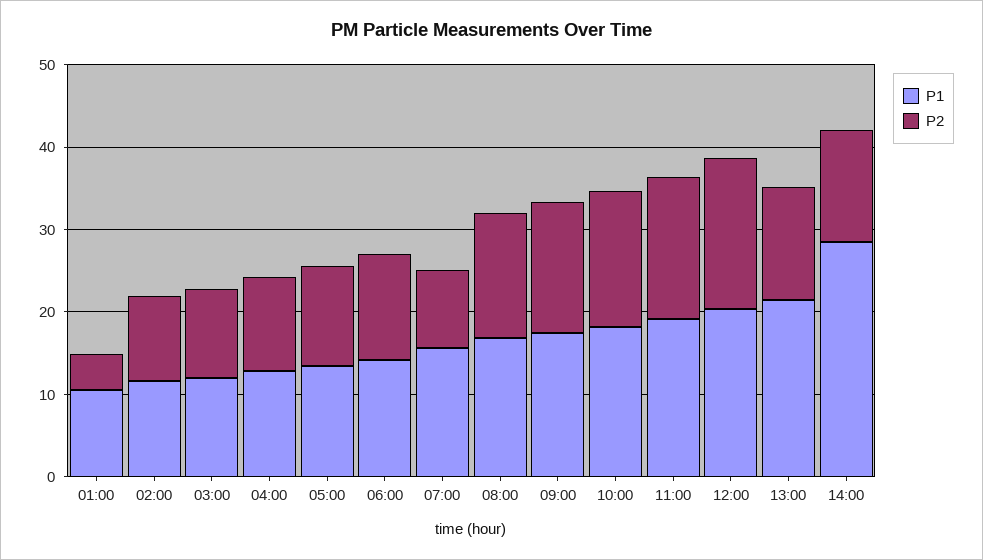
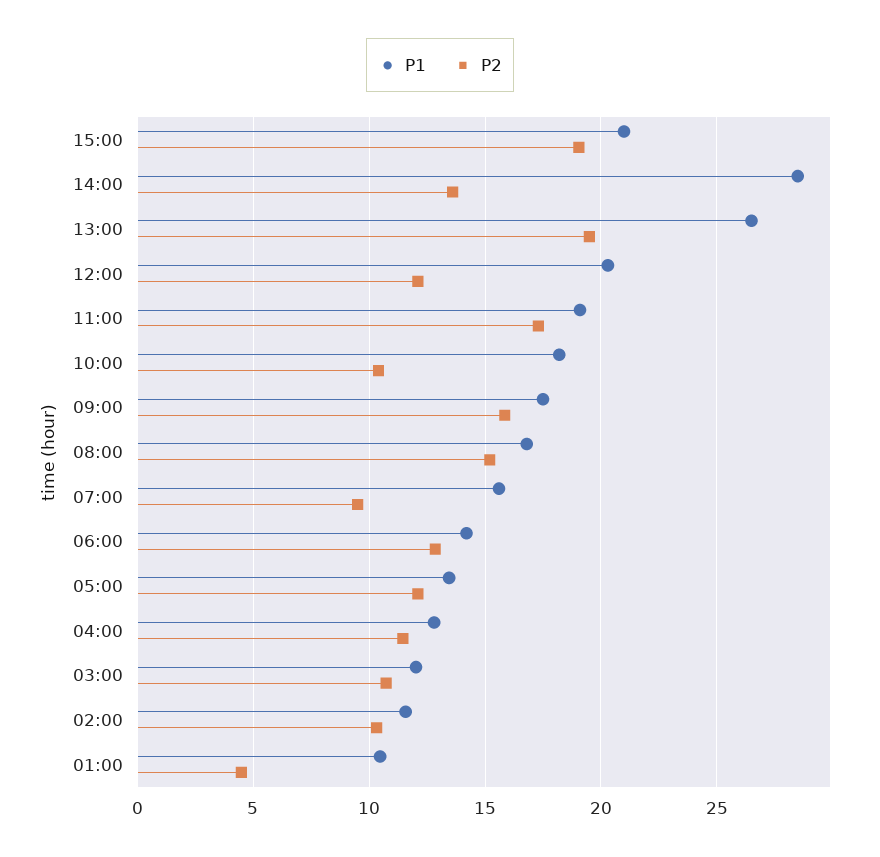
P2, 10:00: 16 -> 10.5
P2, 12:00: 18 -> 12
P1, 13:00: 22 -> 26.5
P2, 13:00: 14 -> 19.5
P1, 15:00: none -> 21
P2, 15:00: none -> 19

